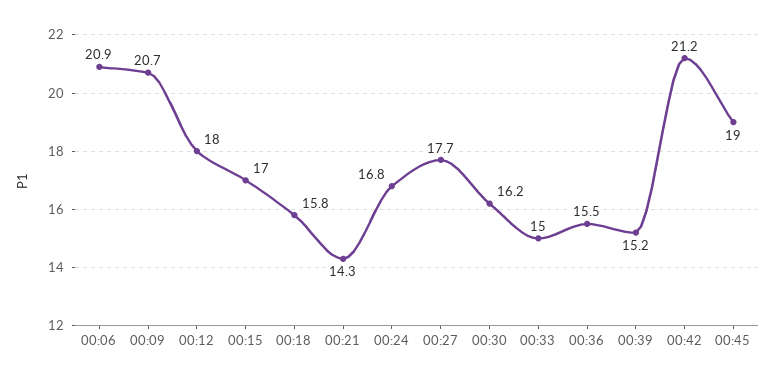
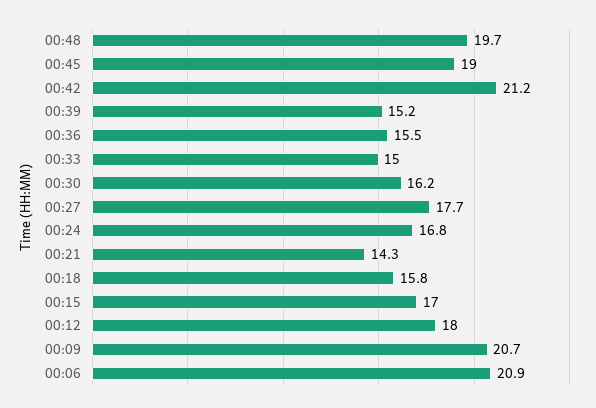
00:48: none -> 19.7

